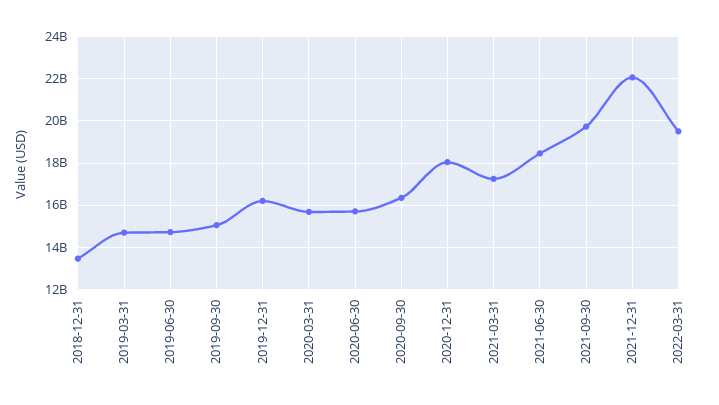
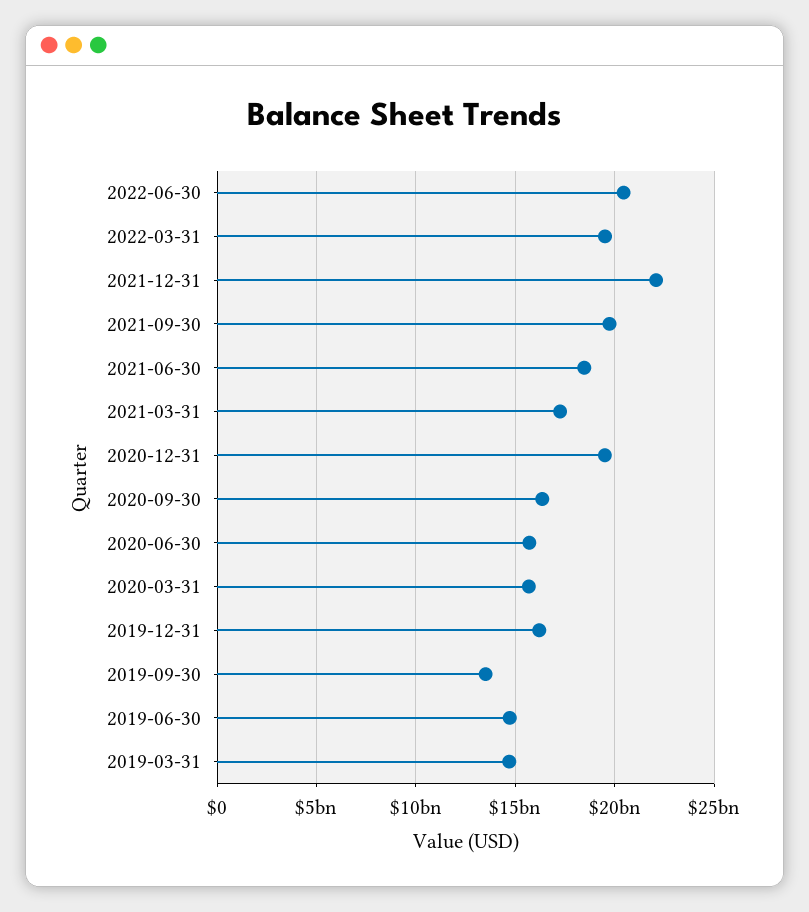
2018-12-31: 13500000000 -> none
2019-09-30: 15000000000 -> 13500000000
2020-12-31: 18000000000 -> 19500000000
2022-06-30: none -> 20500000000

